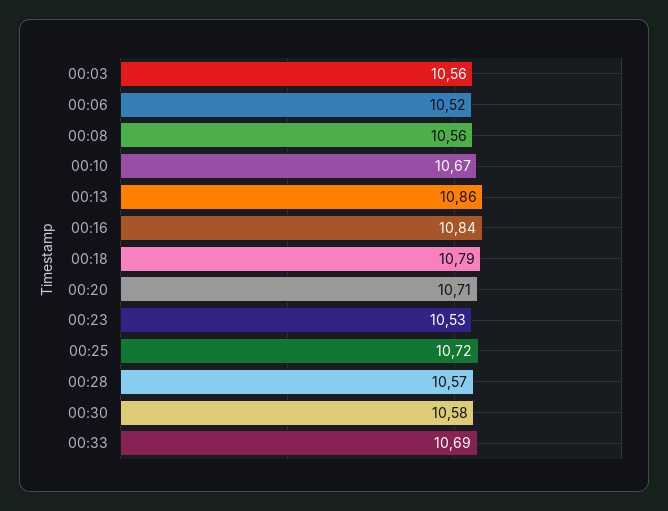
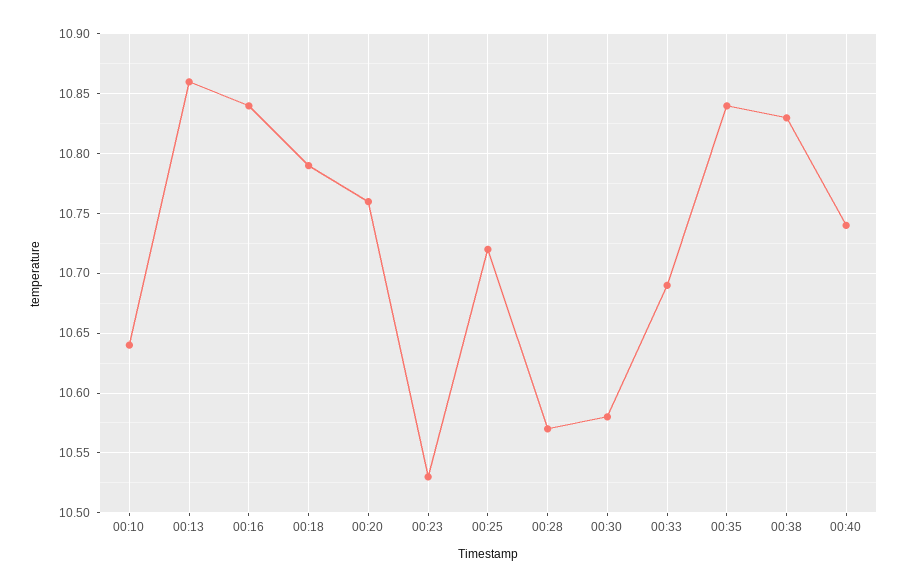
00:03: 10.56 -> none
00:06: 10.52 -> none
00:08: 10.56 -> none
00:10: 10.67 -> 10.64
00:20: 10.71 -> 10.76
00:35: none -> 10.84
00:38: none -> 10.83
00:40: none -> 10.74

